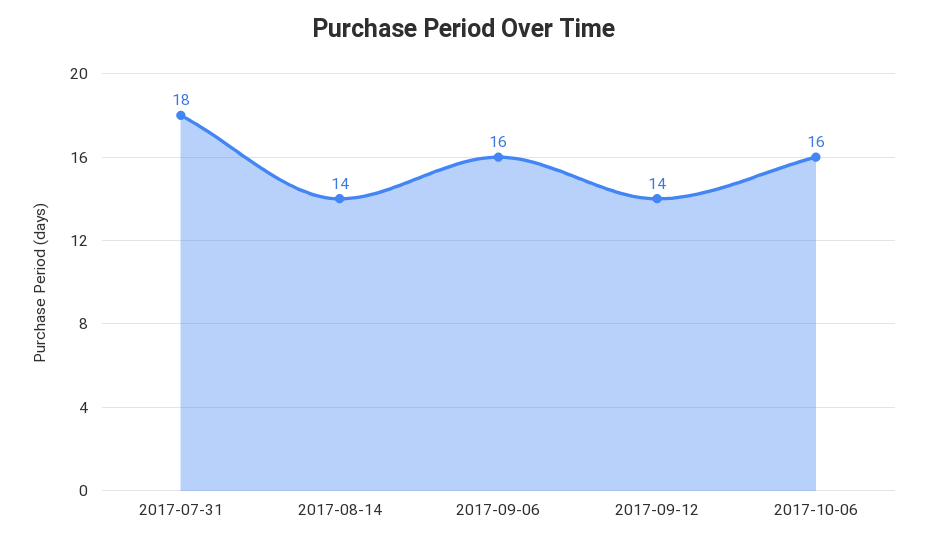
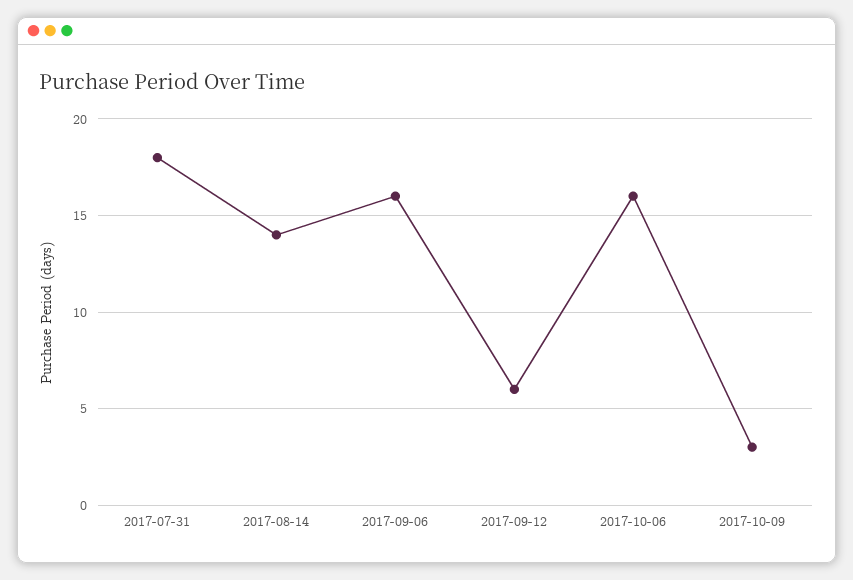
2017-09-12: 14 -> 6
2017-10-09: none -> 3

